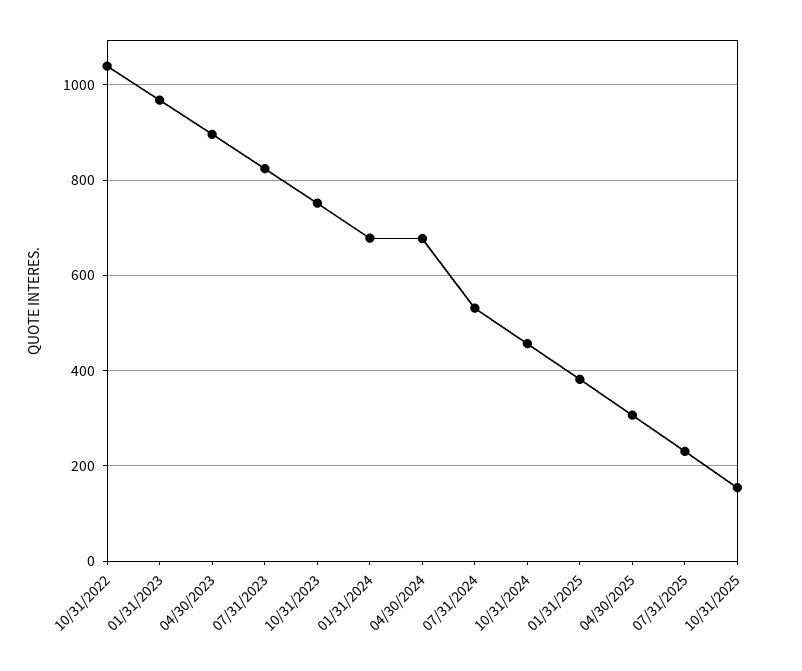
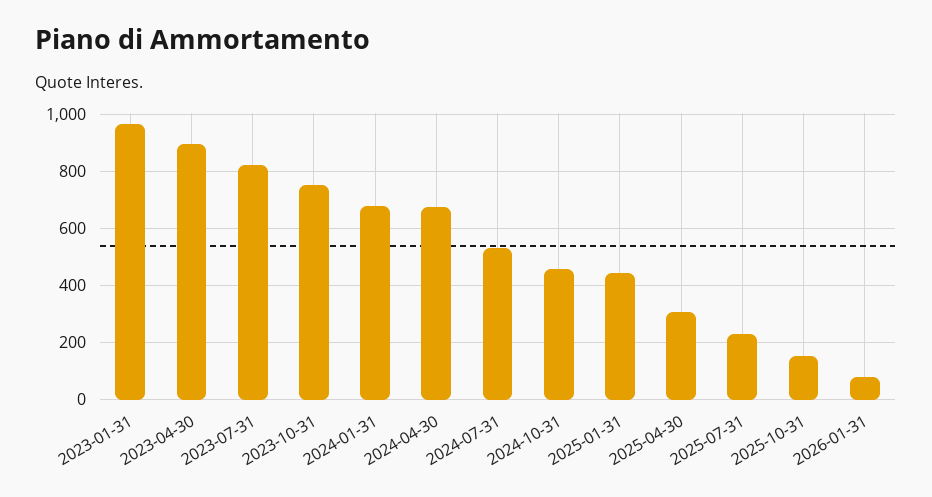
10/31/2022: 1040 -> none
01/31/2025: 380 -> 450
2026-01-31: none -> 75

